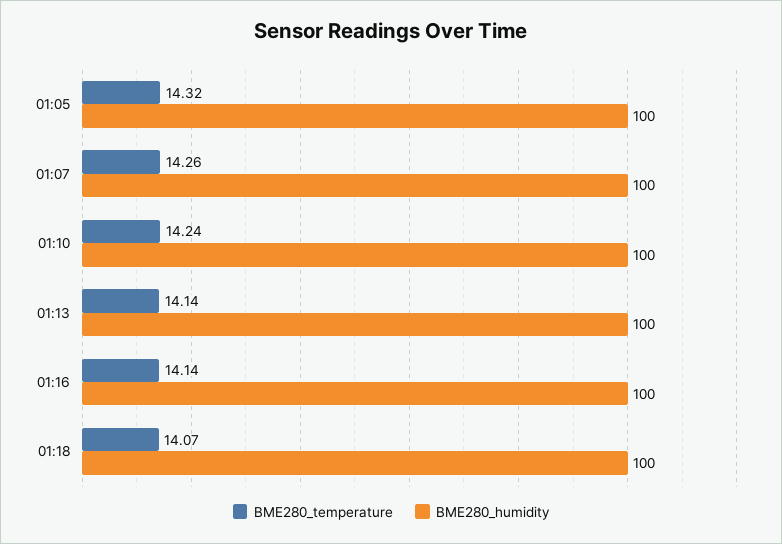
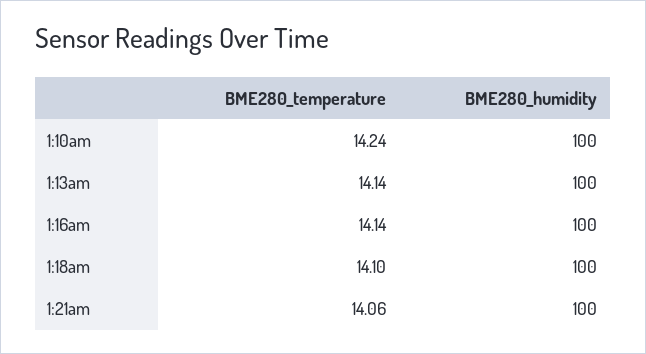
BME280_temperature, 01:05: 14.32 -> none
BME280_humidity, 01:05: 100 -> none
BME280_temperature, 01:07: 14.26 -> none
BME280_humidity, 01:07: 100 -> none
BME280_temperature, 01:18: 14.07 -> 14.1
BME280_temperature, 1:21am: none -> 14.06
BME280_humidity, 1:21am: none -> 100

